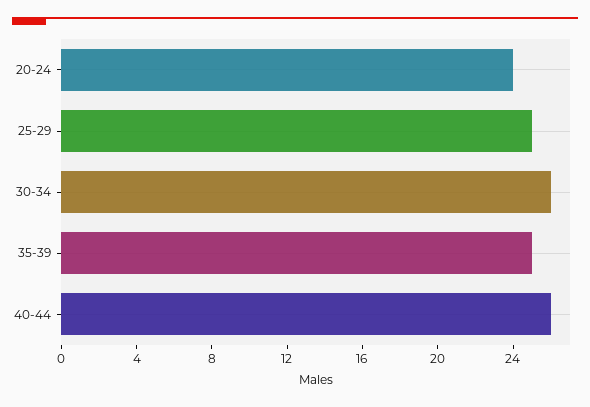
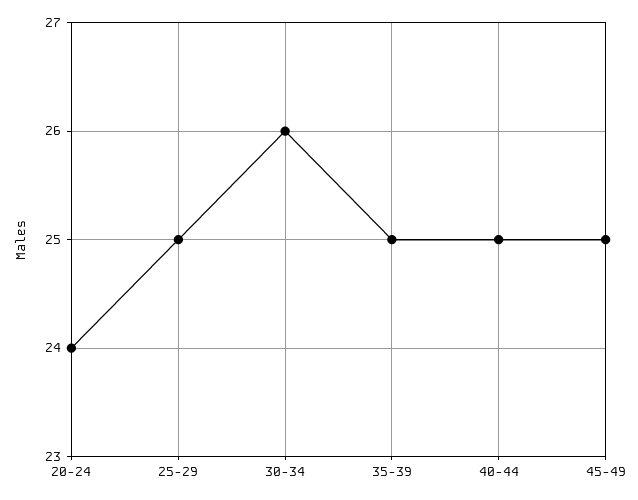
40-44: 26 -> 25
45-49: none -> 25

